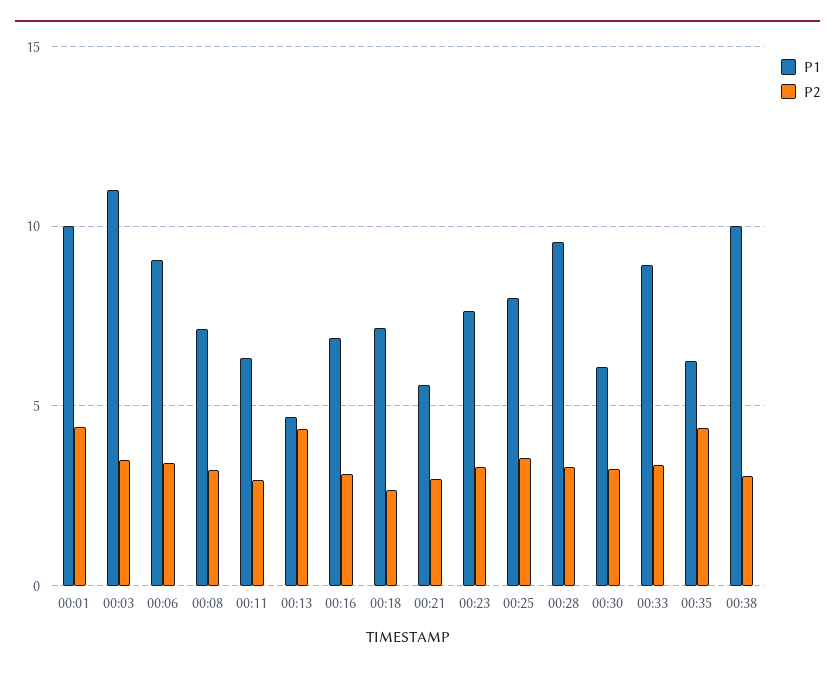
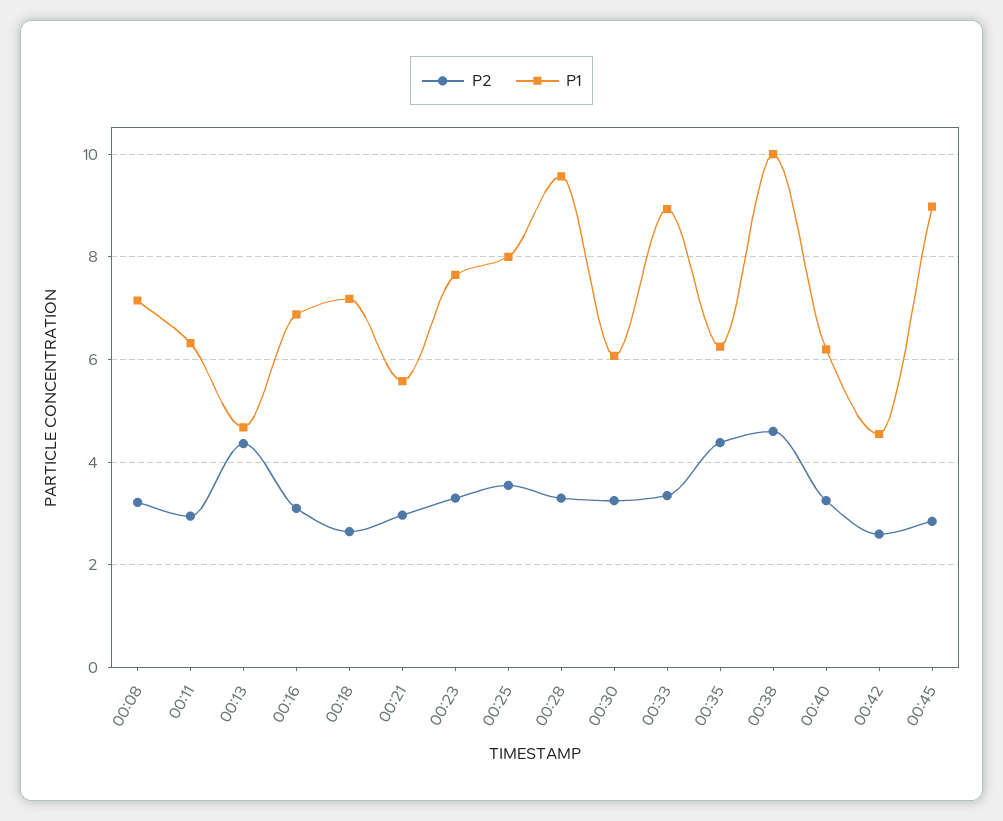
P1, 00:01: 10 -> none
P2, 00:01: 4.5 -> none
P1, 00:03: 11 -> none
P2, 00:03: 3.5 -> none
P1, 00:06: 9 -> none
P2, 00:06: 3.5 -> none
P2, 00:38: 3 -> 4.6
P2, 00:40: none -> 3.2
P1, 00:40: none -> 6.2
P2, 00:42: none -> 2.6
P1, 00:42: none -> 4.6
P2, 00:45: none -> 2.8
P1, 00:45: none -> 9

